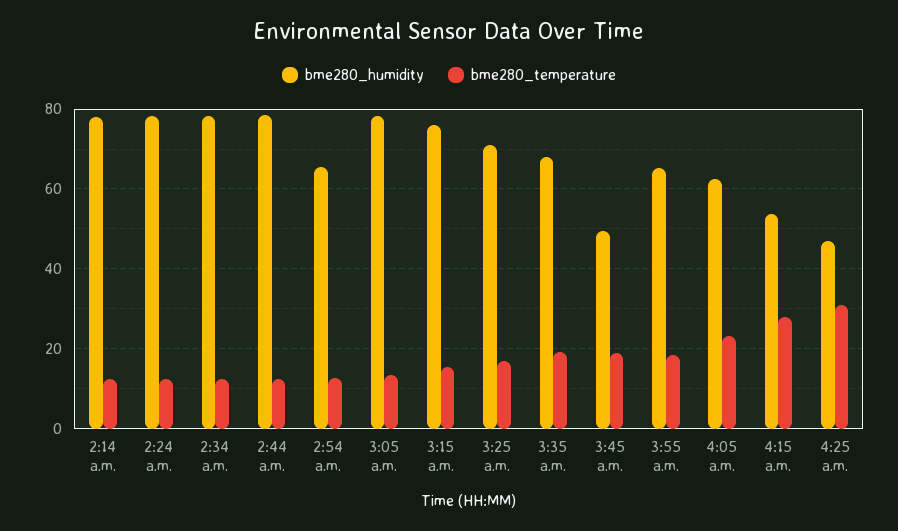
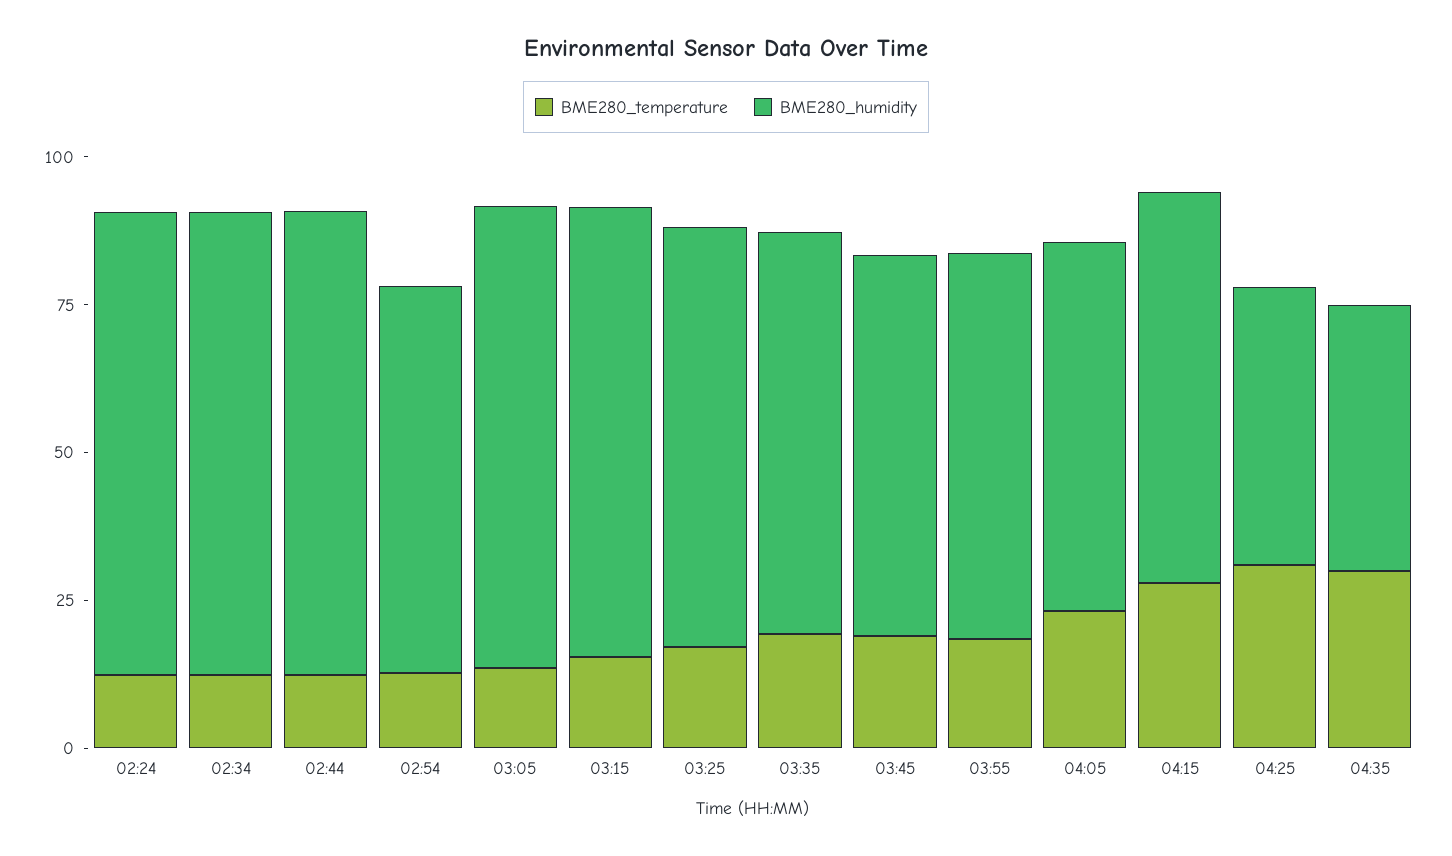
bme280_humidity, 2:14 a.m.: 78 -> none
bme280_temperature, 2:14 a.m.: 12 -> none
bme280_humidity, 3:45 a.m.: 50 -> 65
bme280_humidity, 4:15 a.m.: 54 -> 65
bme280_temperature, 04:35: none -> 30
bme280_humidity, 04:35: none -> 45

